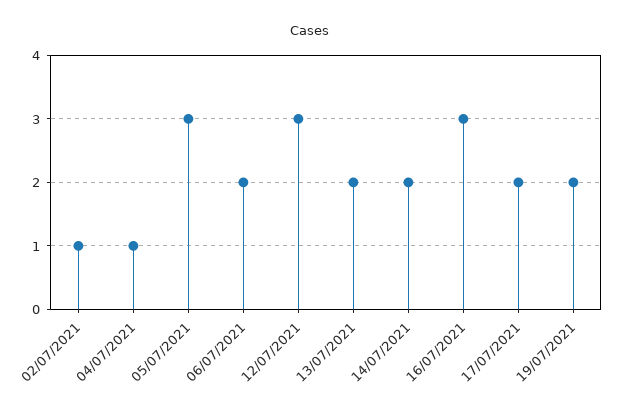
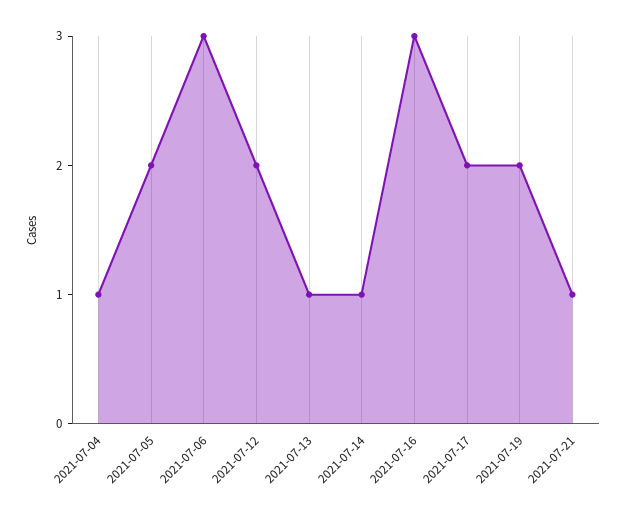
02/07/2021: 1 -> none
05/07/2021: 3 -> 2
06/07/2021: 2 -> 3
12/07/2021: 3 -> 2
13/07/2021: 2 -> 1
14/07/2021: 2 -> 1
2021-07-21: none -> 1

